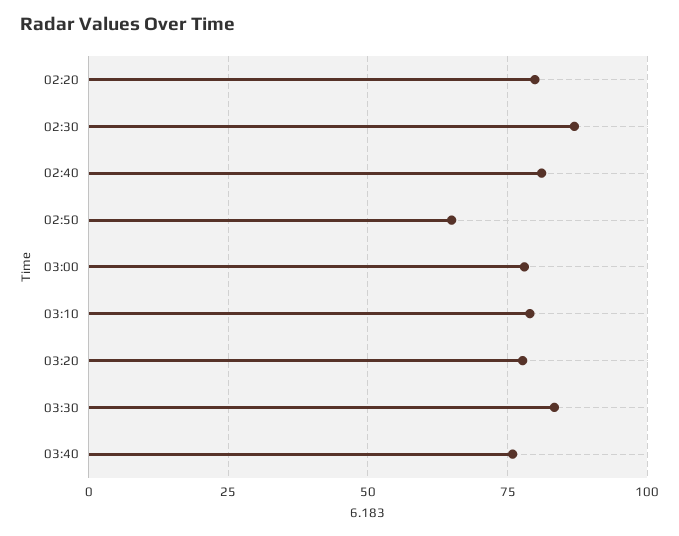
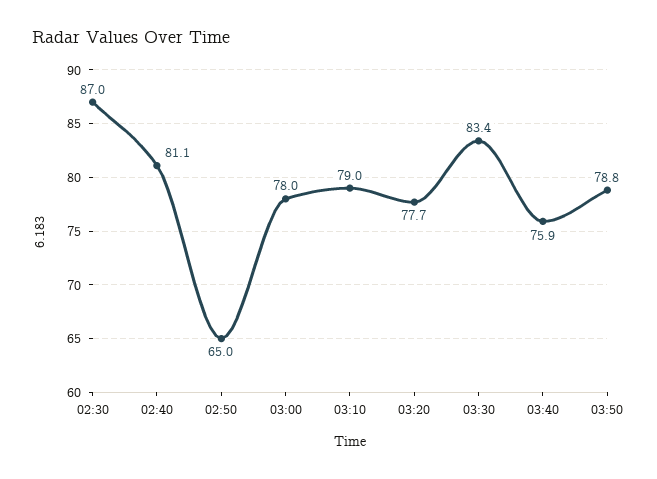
02:20: 80 -> none
03:50: none -> 78.8

